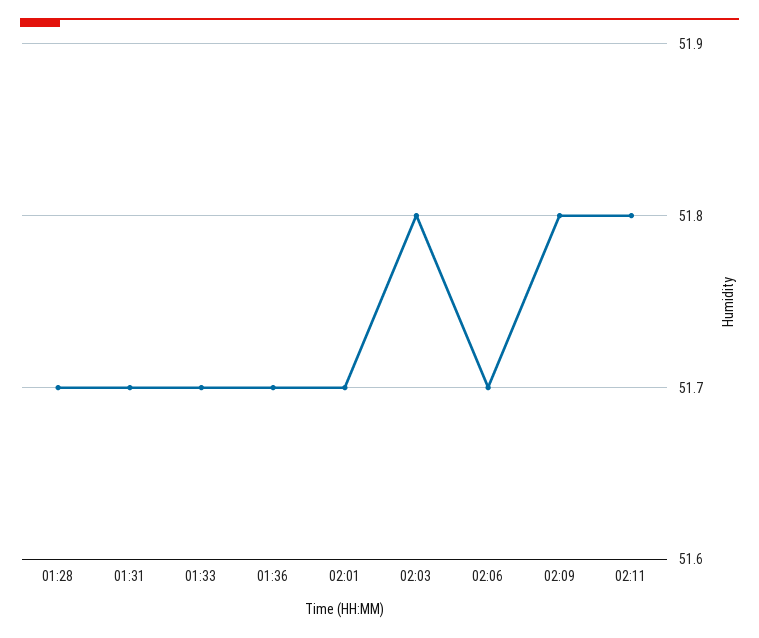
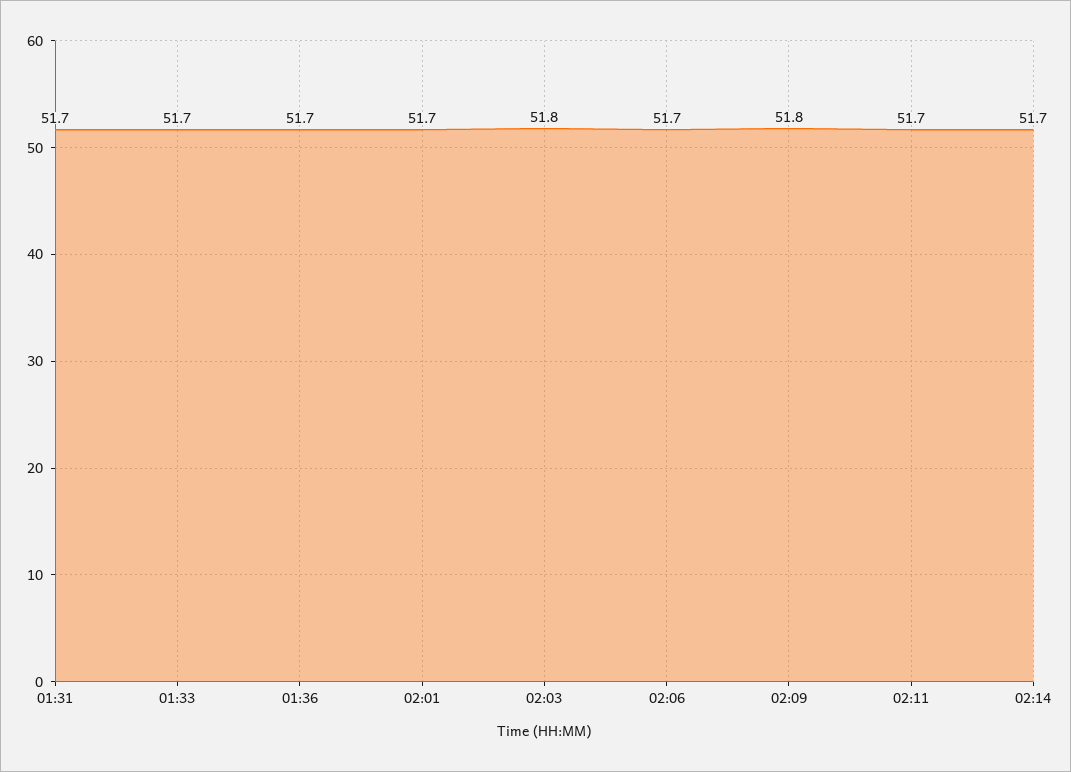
01:28: 51.7 -> none
02:11: 51.8 -> 51.7
02:14: none -> 51.7

